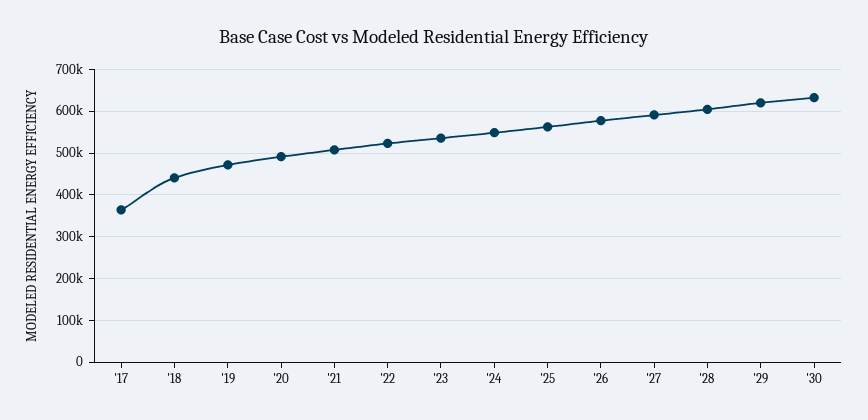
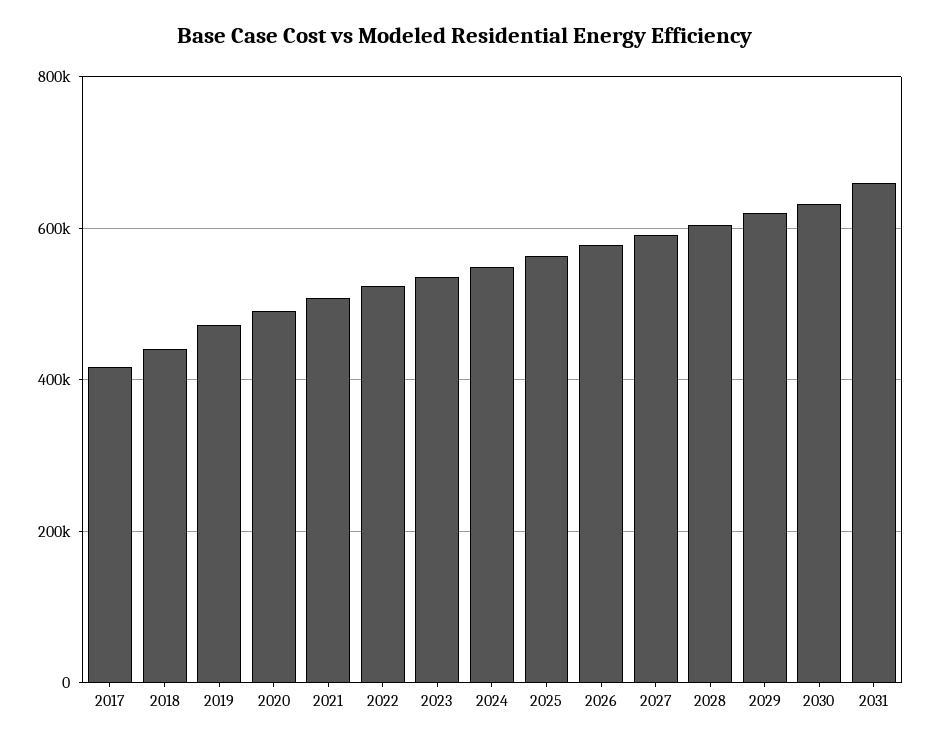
'17: 360000 -> 420000
2031: none -> 660000

